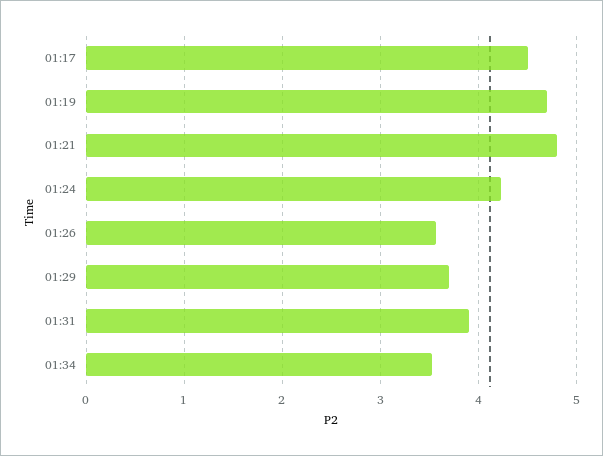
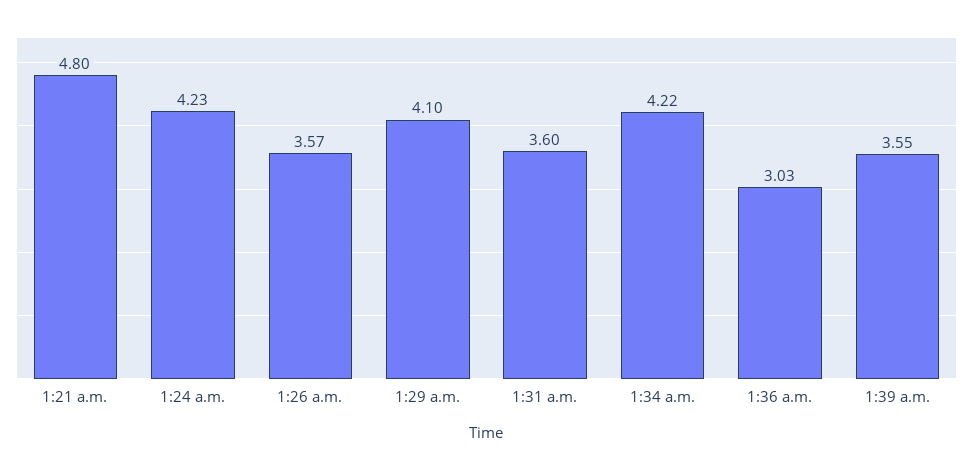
01:17: 4.5 -> none
01:19: 4.7 -> none
01:29: 3.7 -> 4.1
01:31: 3.9 -> 3.6
01:34: 3.5 -> 4.22
1:36 a.m.: none -> 3.03
1:39 a.m.: none -> 3.55

